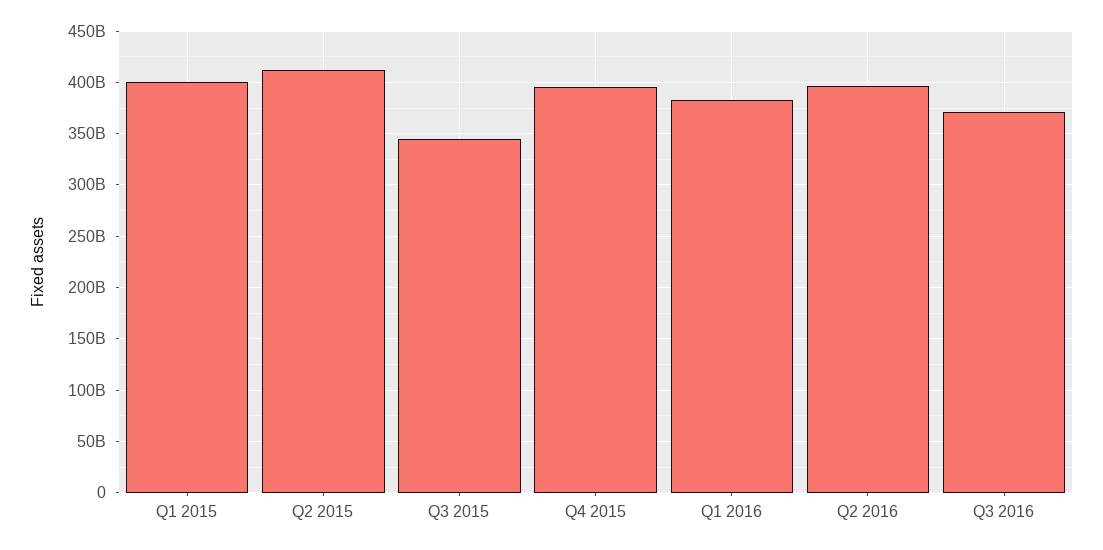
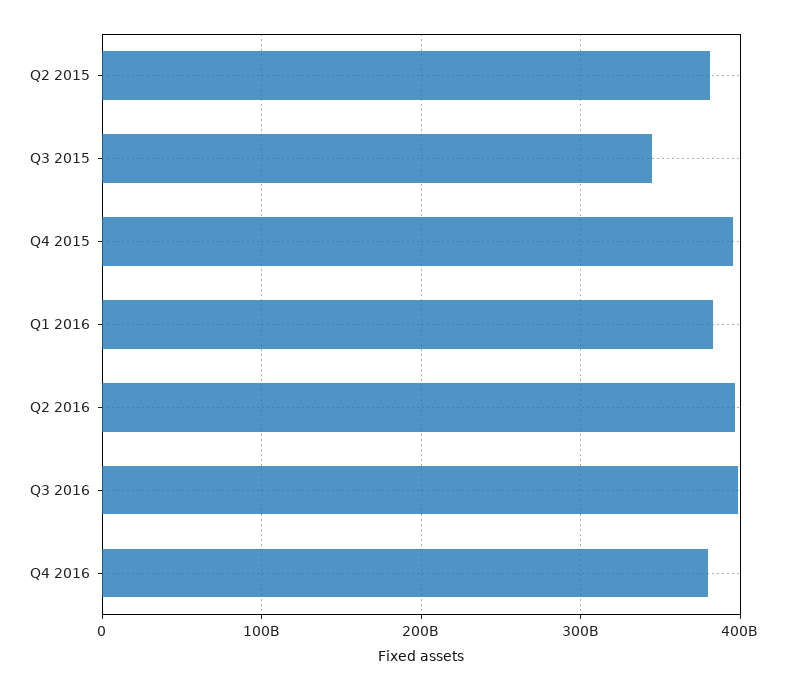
Q1 2015: 400000000000 -> none
Q2 2015: 410000000000 -> 380000000000
Q3 2016: 370000000000 -> 400000000000
Q4 2016: none -> 380000000000

